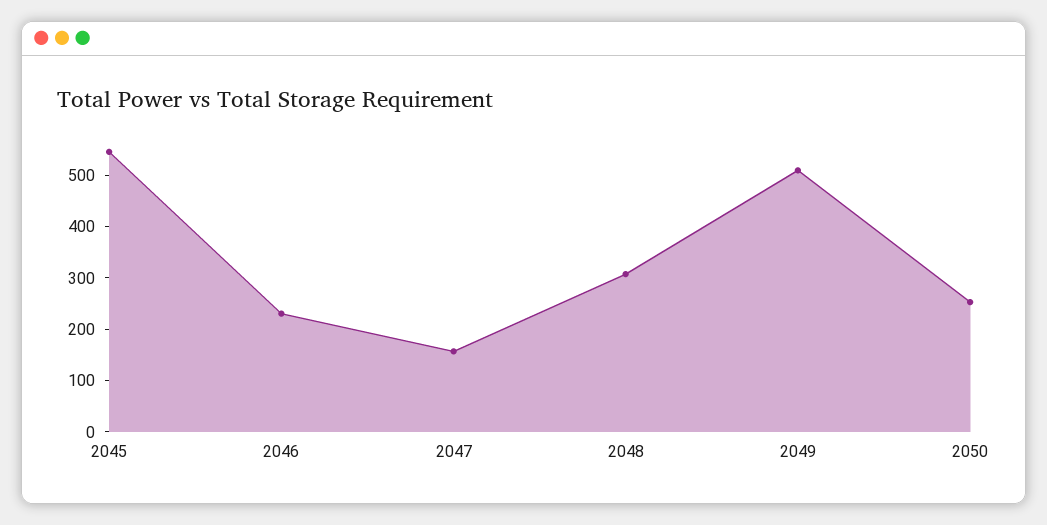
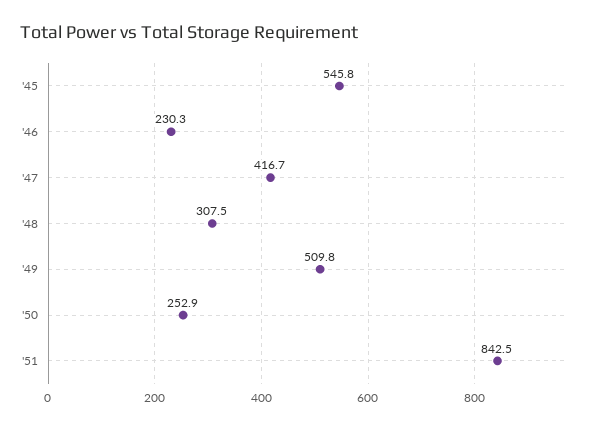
2047: 160 -> 416.7
'51: none -> 842.5

